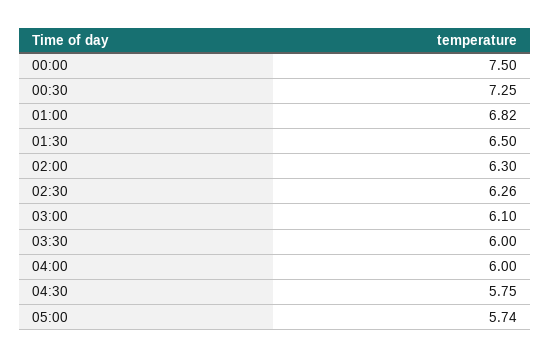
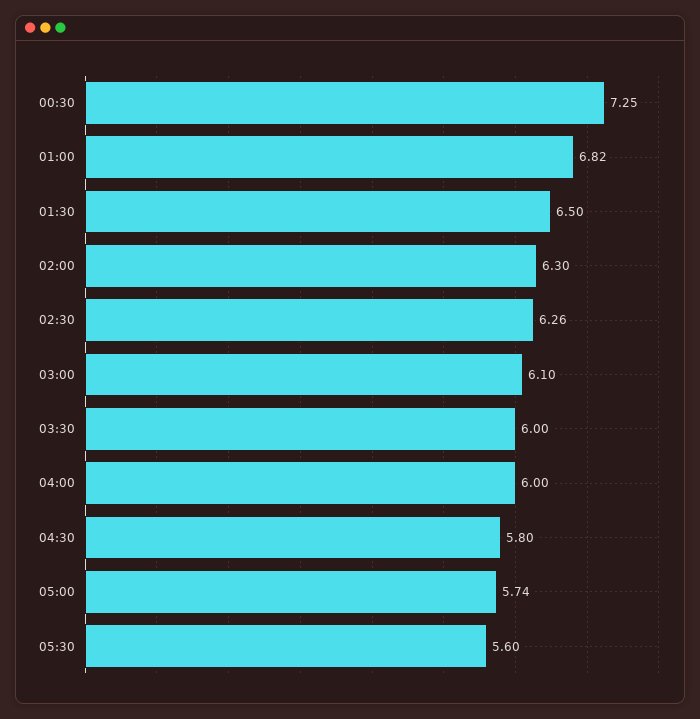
00:00: 7.5 -> none
04:30: 5.75 -> 5.8
05:30: none -> 5.6

